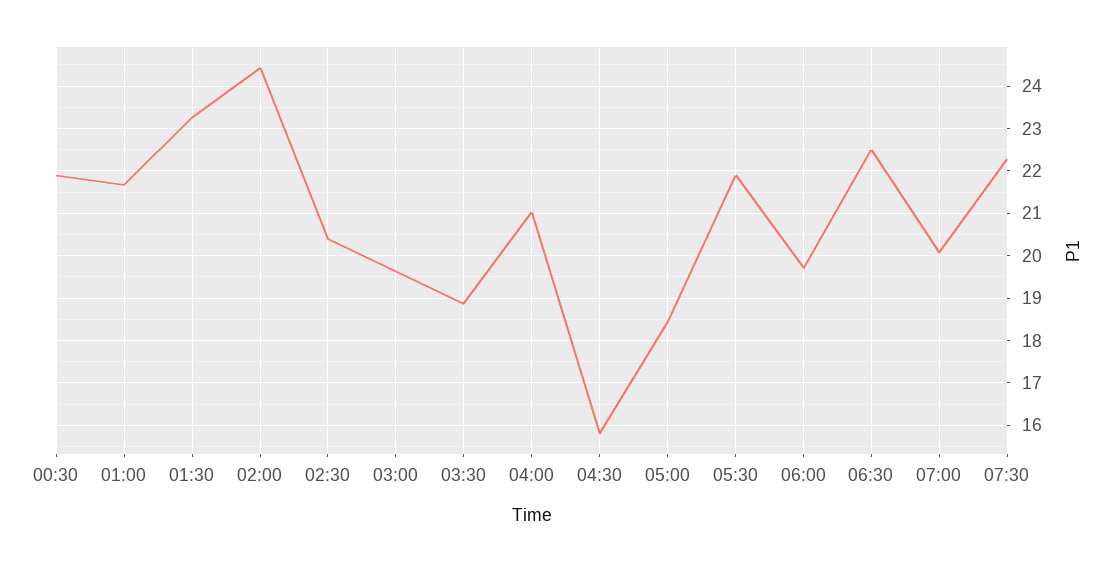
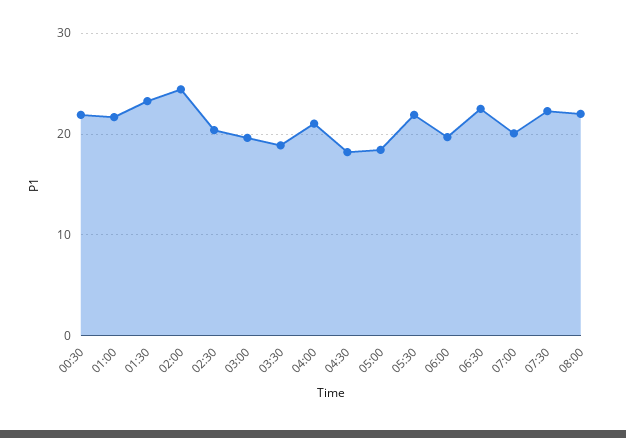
04:30: 15.8 -> 18
08:00: none -> 22

